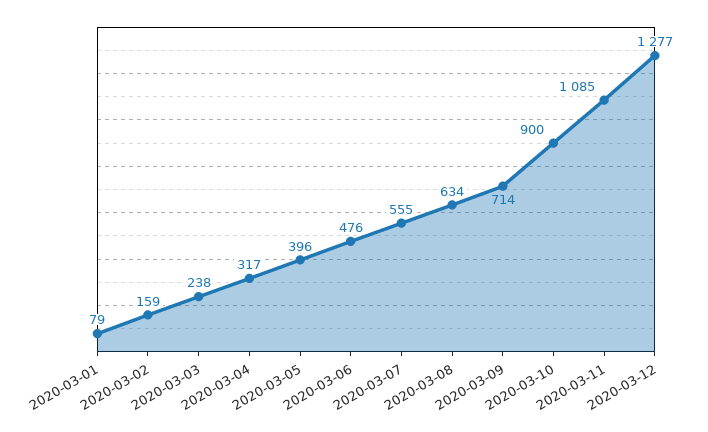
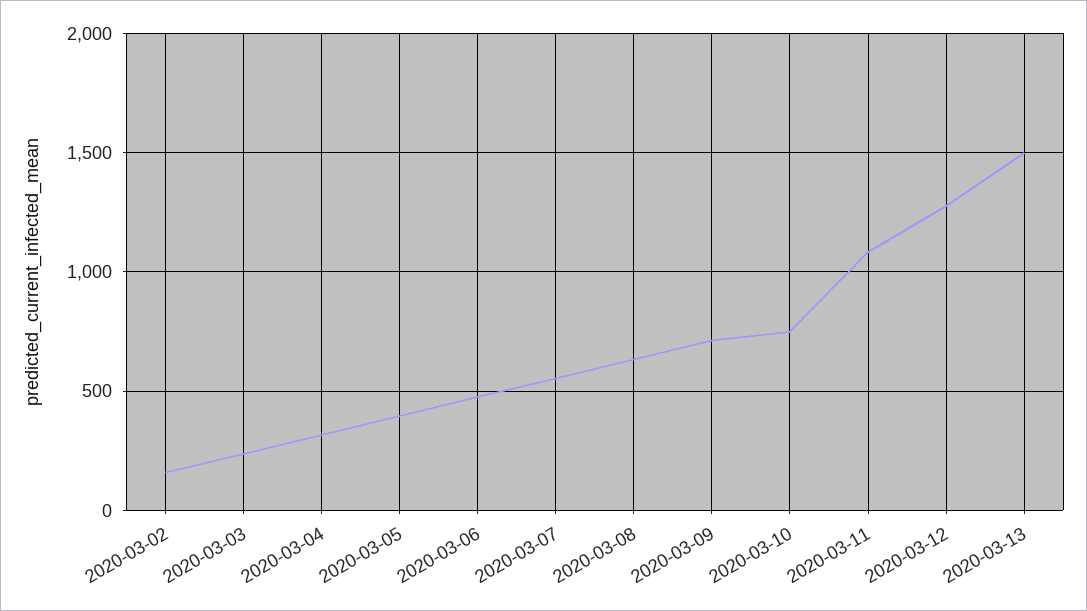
2020-03-01: 79 -> none
2020-03-10: 900 -> 750
2020-03-13: none -> 1500

